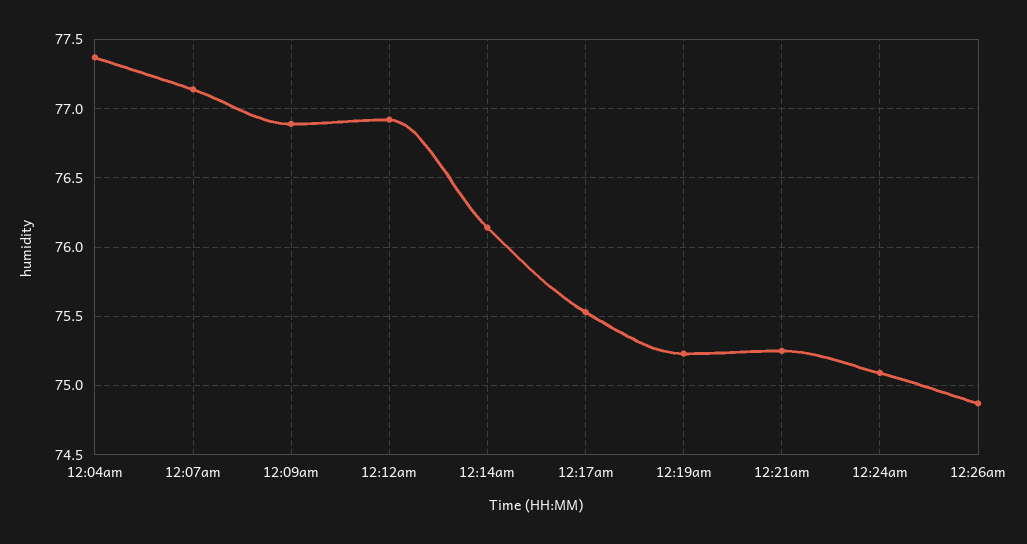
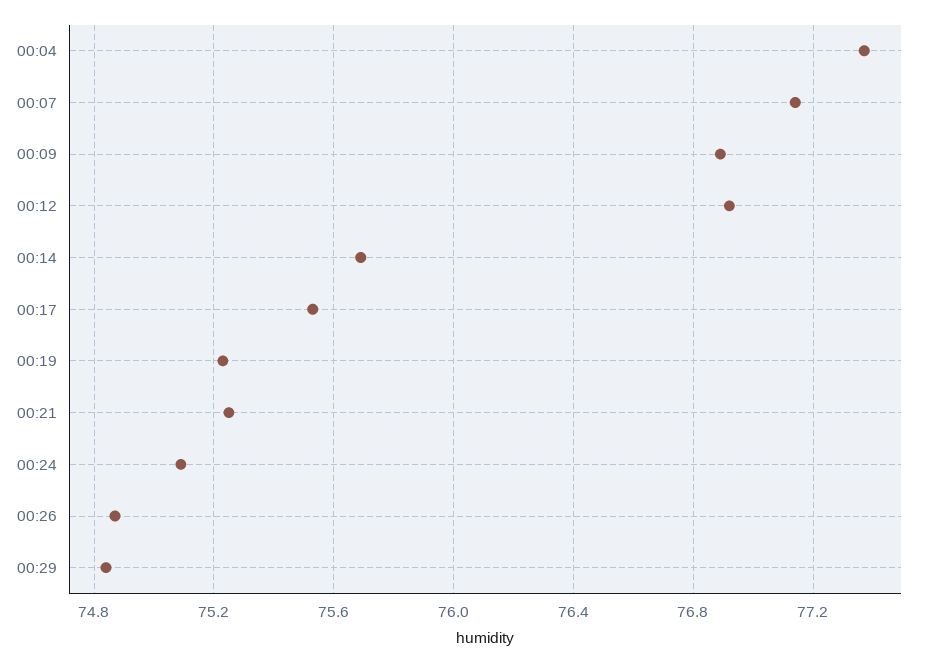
12:14am: 76.15 -> 75.7
00:29: none -> 74.85

